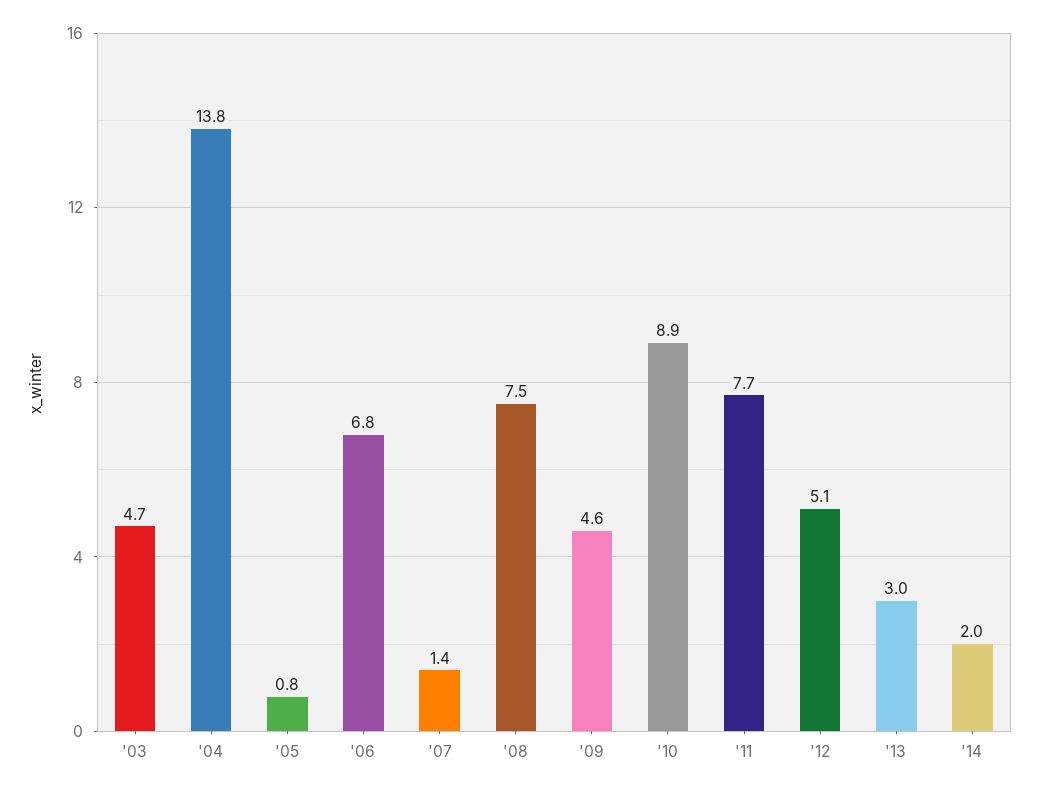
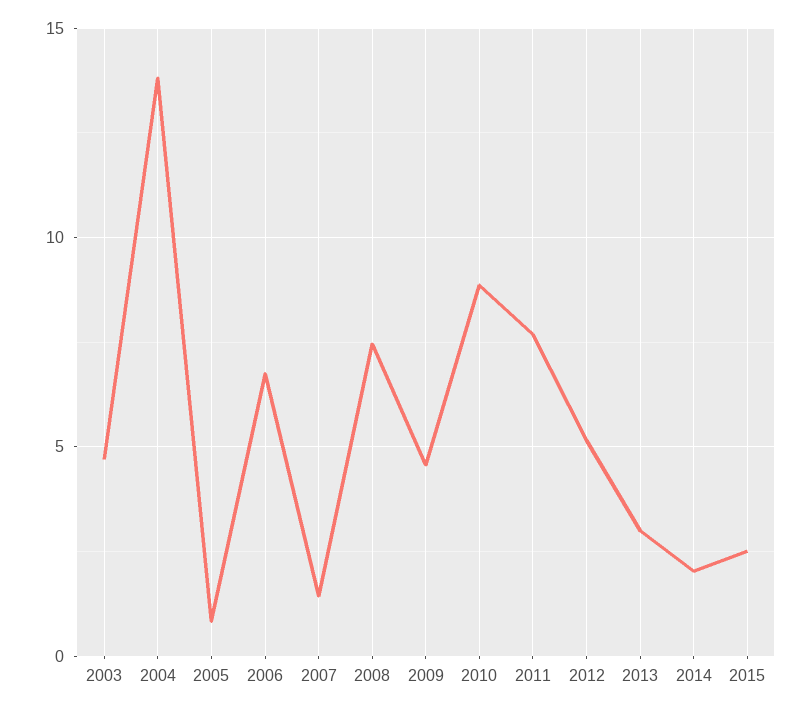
2015: none -> 2.5

